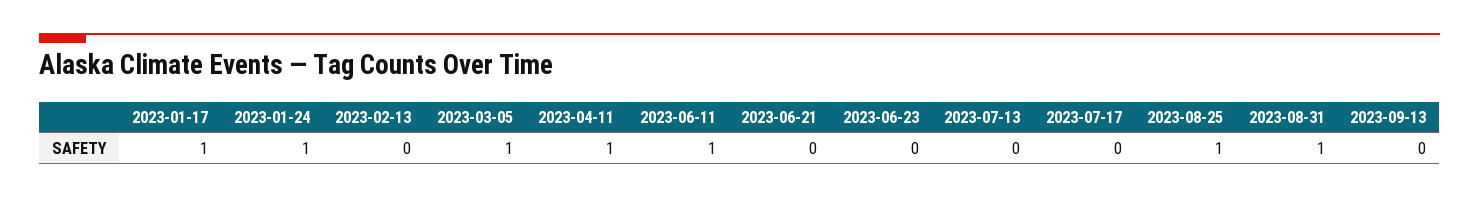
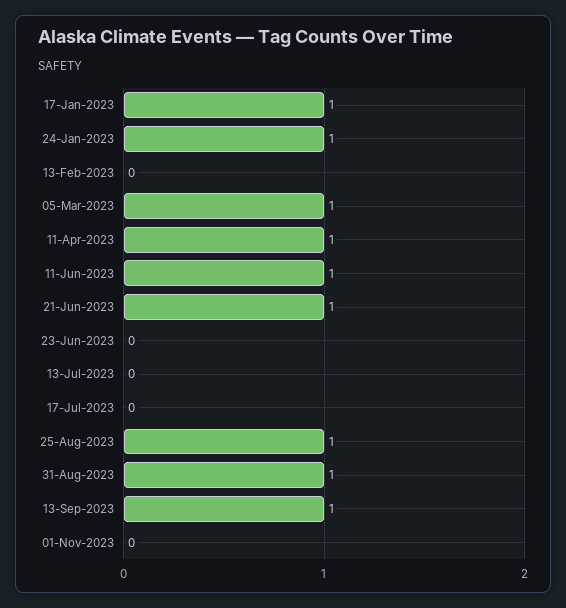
2023-06-21: 0 -> 1
2023-09-13: 0 -> 1
01-Nov-2023: none -> 0

